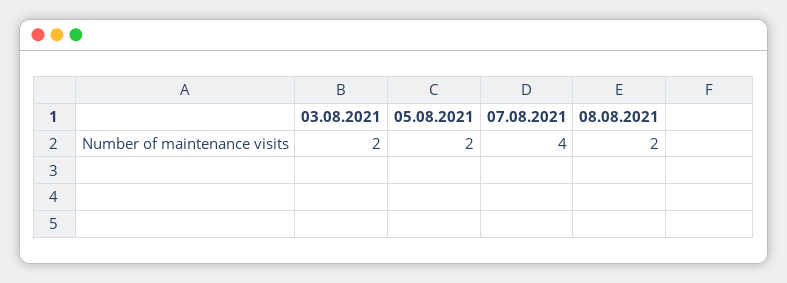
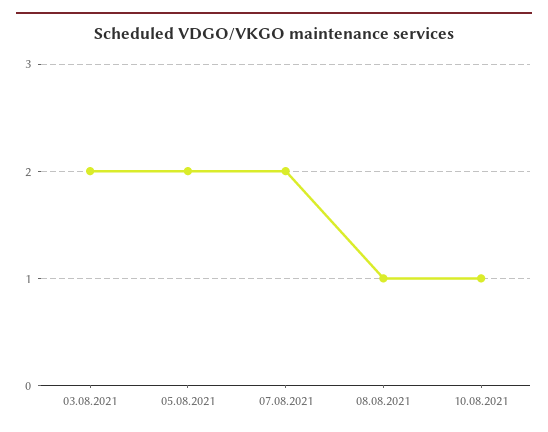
07.08.2021: 4 -> 2
08.08.2021: 2 -> 1
10.08.2021: none -> 1

